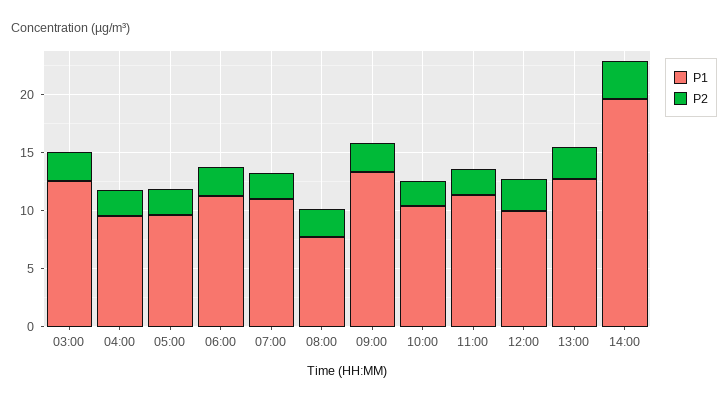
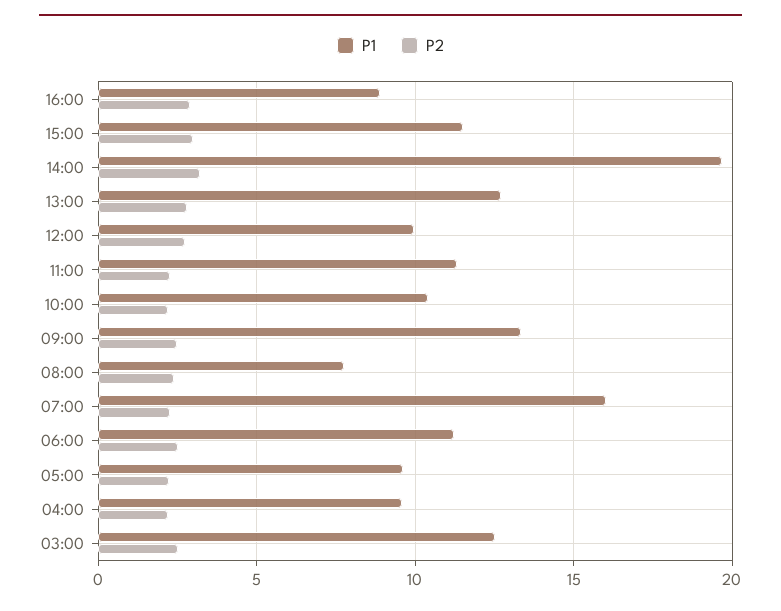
P1, 07:00: 11 -> 16
P1, 16:00: none -> 9
P2, 16:00: none -> 3
P1, 15:00: none -> 11.5
P2, 15:00: none -> 3

